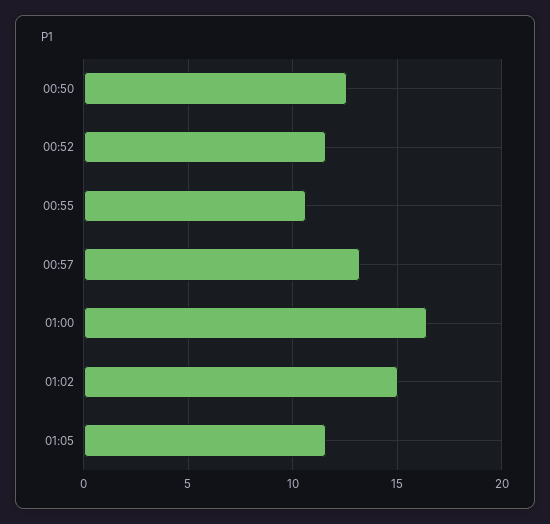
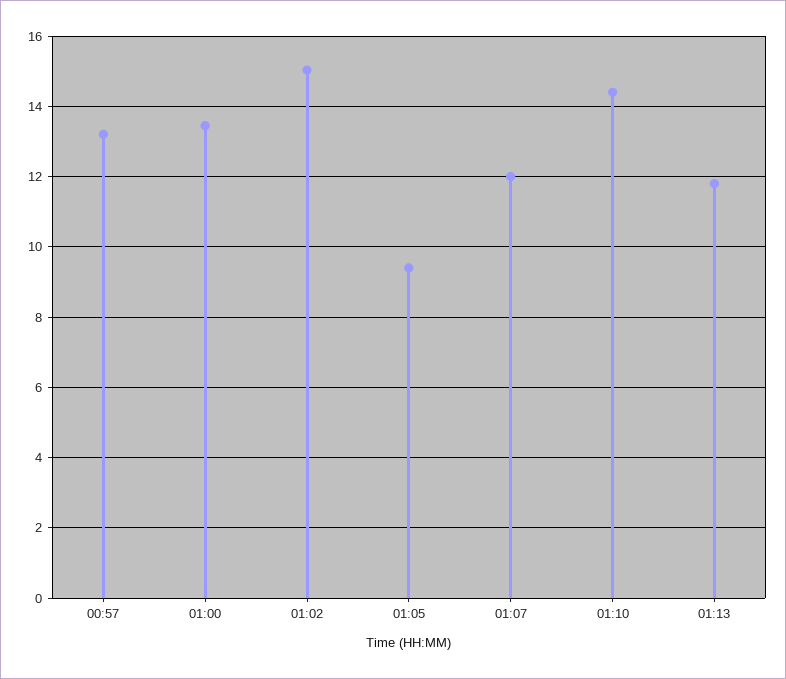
00:50: 12.5 -> none
00:52: 11.5 -> none
00:55: 10.5 -> none
01:00: 16.5 -> 13.4
01:05: 11.5 -> 9.4
01:07: none -> 12
01:10: none -> 14.4
01:13: none -> 11.8

